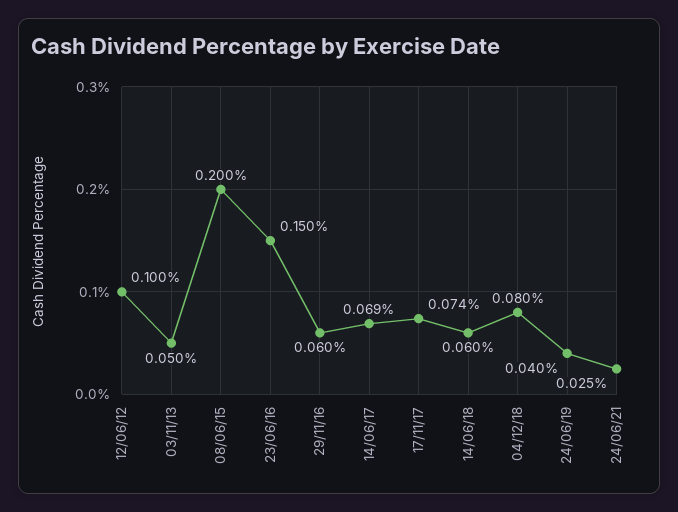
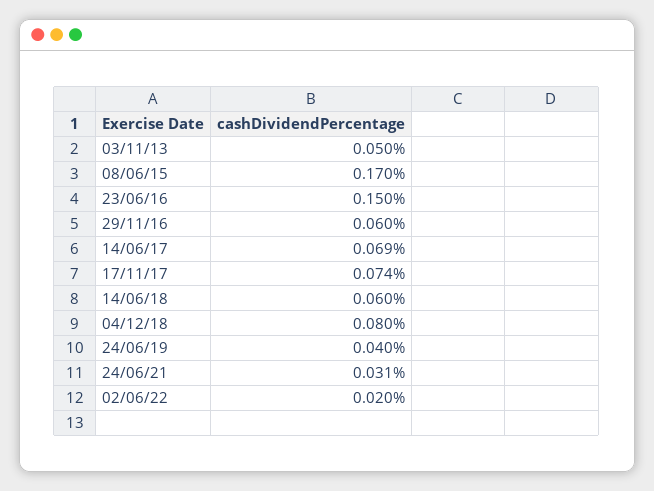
12/06/12: 0.1 -> none
08/06/15: 0.2 -> 0.17
24/06/21: 0.025 -> 0.031
02/06/22: none -> 0.02

